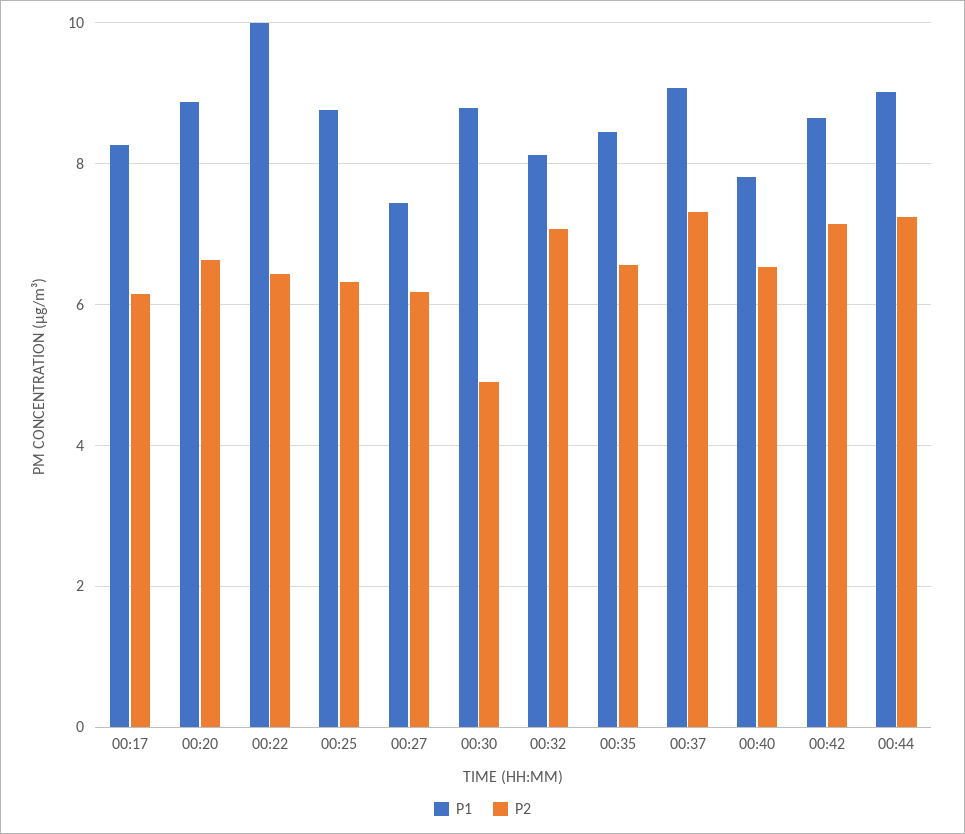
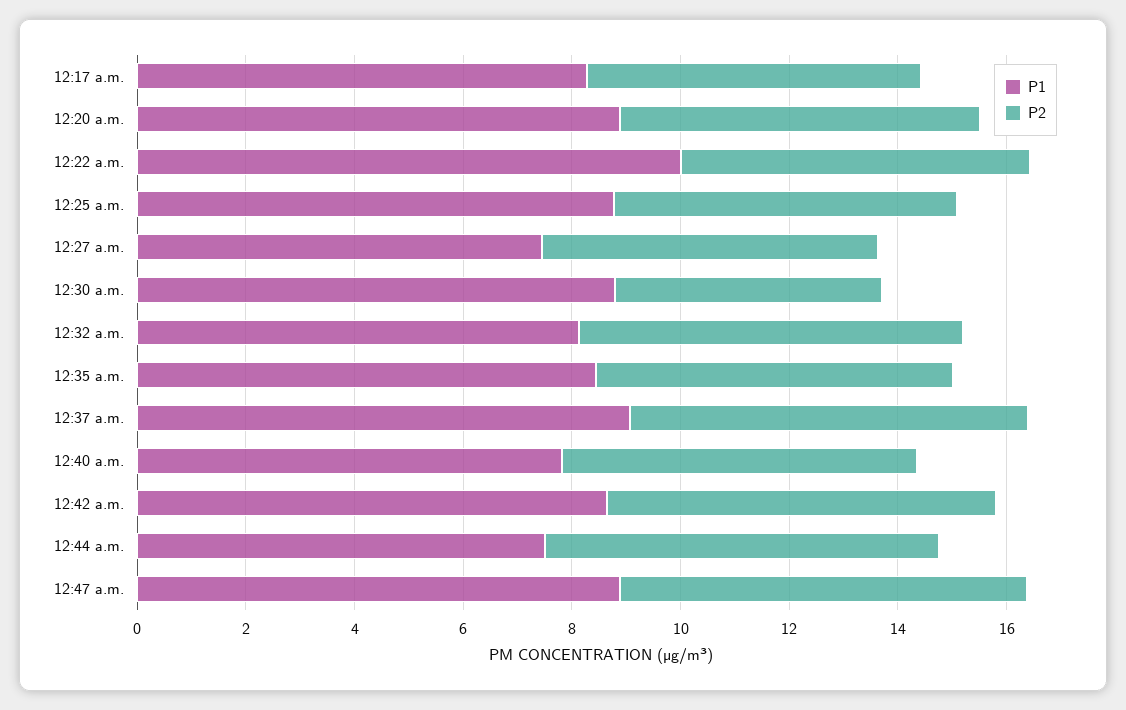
P1, 00:44: 9 -> 7.5
P1, 12:47 a.m.: none -> 9
P2, 12:47 a.m.: none -> 7.5

